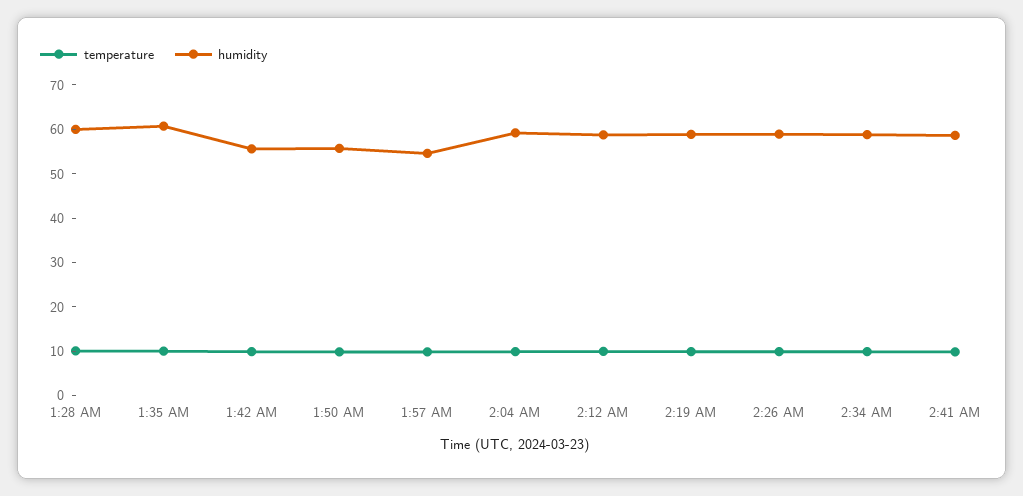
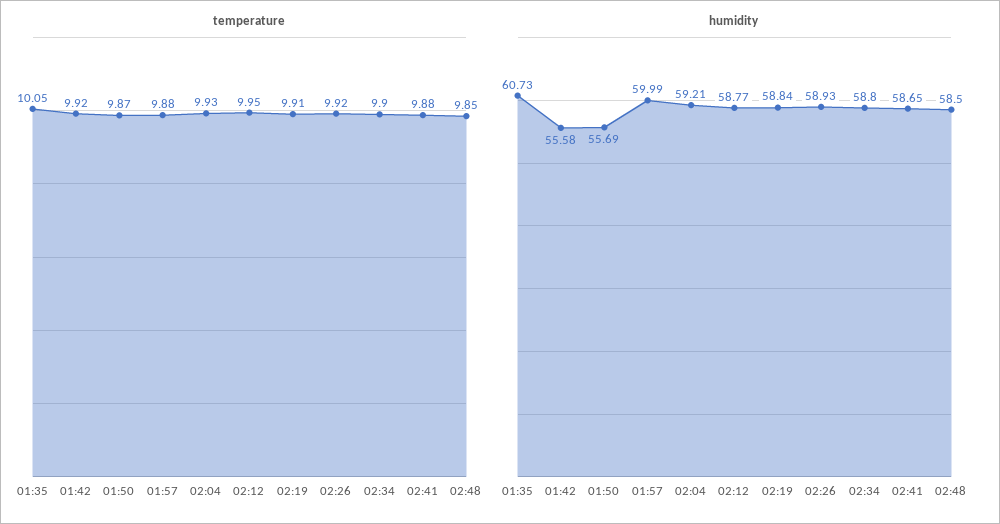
temperature, 1:28 AM: 10 -> none
humidity, 1:28 AM: 60 -> none
humidity, 1:57 AM: 54 -> 59.99
temperature, 02:48: none -> 9.85
humidity, 02:48: none -> 58.5

